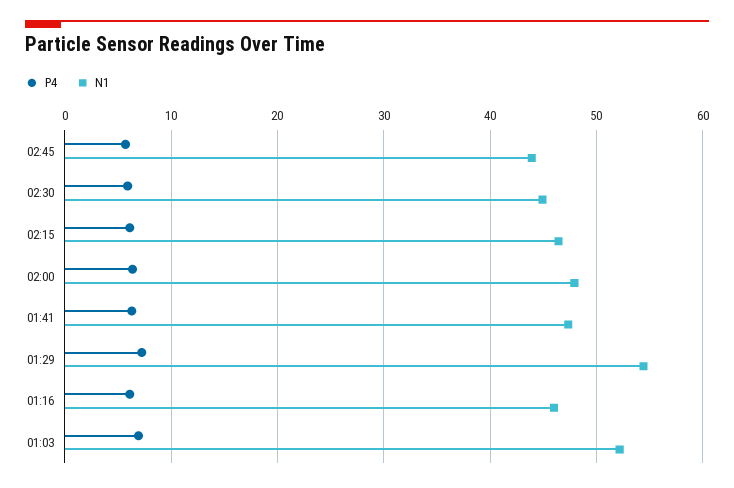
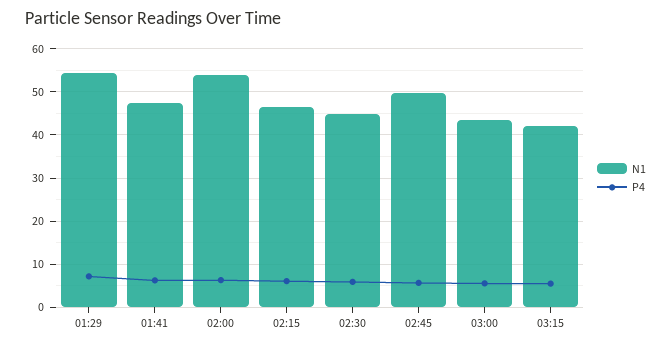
N1, 02:45: 44 -> 50
N1, 02:00: 48 -> 54
P4, 01:16: 6 -> none
N1, 01:16: 46 -> none
P4, 01:03: 7 -> none
N1, 01:03: 52 -> none
N1, 03:00: none -> 44
P4, 03:00: none -> 6
N1, 03:15: none -> 42
P4, 03:15: none -> 6

